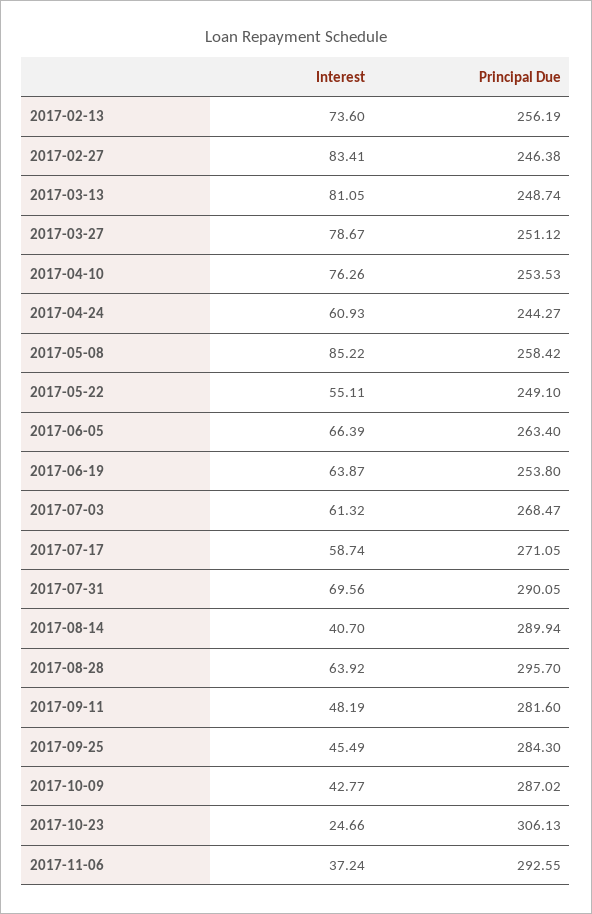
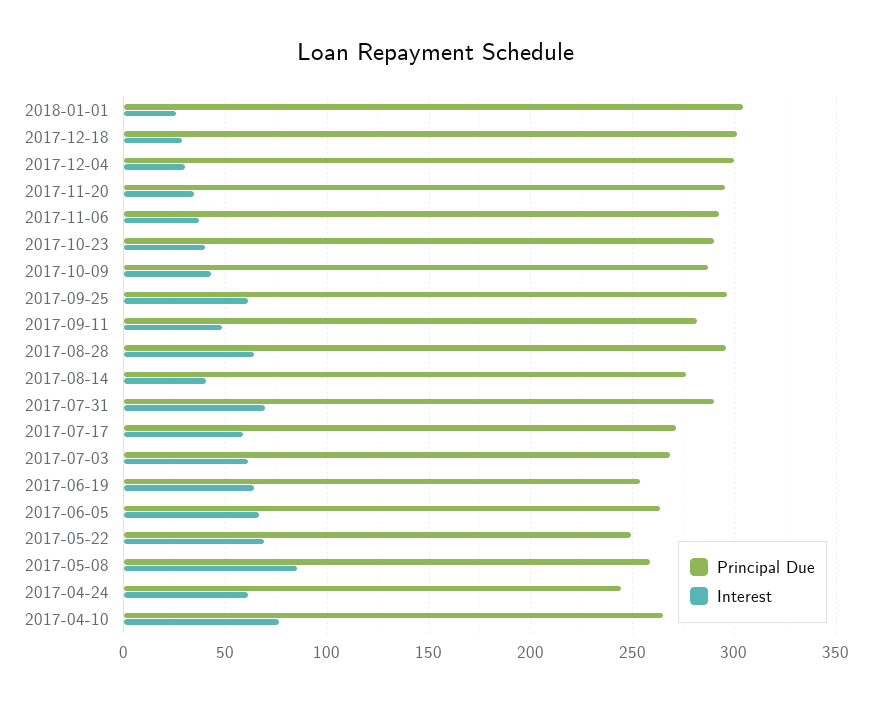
Interest, 2017-02-13: 73.6 -> none
Principal Due, 2017-02-13: 256.19 -> none
Interest, 2017-02-27: 83.41 -> none
Principal Due, 2017-02-27: 246.38 -> none
Interest, 2017-03-13: 81.05 -> none
Principal Due, 2017-03-13: 248.74 -> none
Interest, 2017-03-27: 78.67 -> none
Principal Due, 2017-03-27: 251.12 -> none
Principal Due, 2017-04-10: 253.53 -> 265
Interest, 2017-05-22: 55.11 -> 70
Principal Due, 2017-08-14: 289.94 -> 275
Interest, 2017-09-25: 45.49 -> 60
Principal Due, 2017-09-25: 284.3 -> 295
Interest, 2017-10-23: 24.66 -> 40
Principal Due, 2017-10-23: 306.13 -> 290
Principal Due, 2018-01-01: none -> 305
Interest, 2018-01-01: none -> 25
Principal Due, 2017-12-18: none -> 300
Interest, 2017-12-18: none -> 30
Principal Due, 2017-12-04: none -> 300
Interest, 2017-12-04: none -> 30
Principal Due, 2017-11-20: none -> 295
Interest, 2017-11-20: none -> 35

